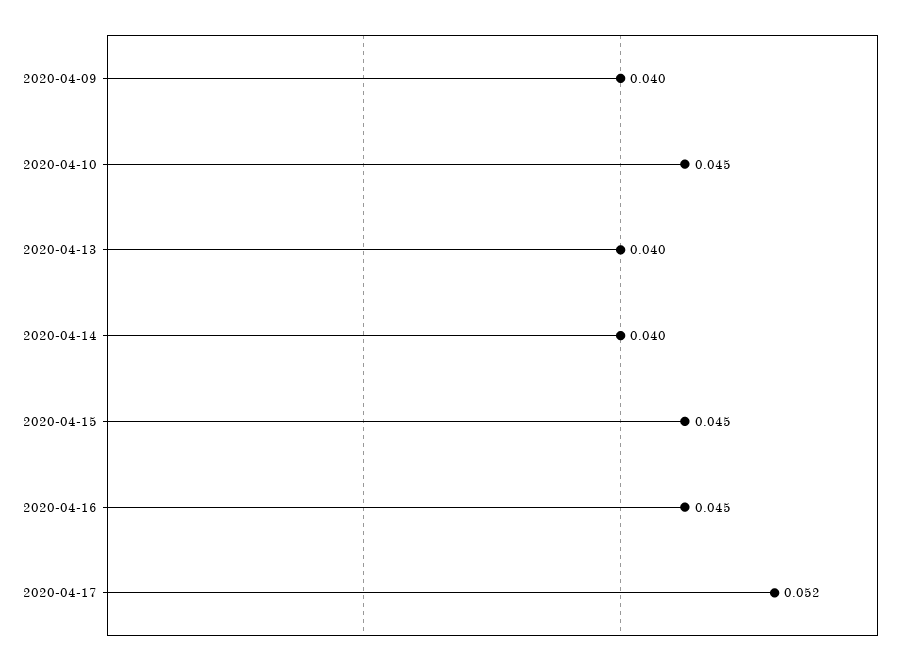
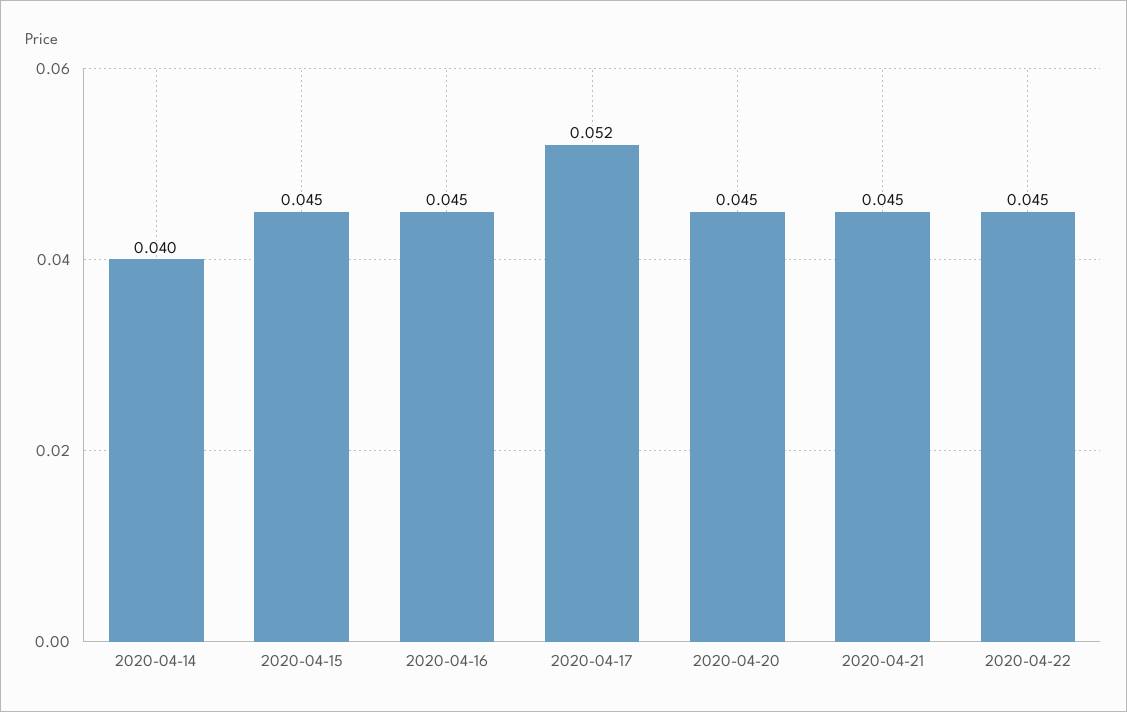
2020-04-09: 0.04 -> none
2020-04-10: 0.045 -> none
2020-04-13: 0.04 -> none
2020-04-20: none -> 0.045
2020-04-21: none -> 0.045
2020-04-22: none -> 0.045

